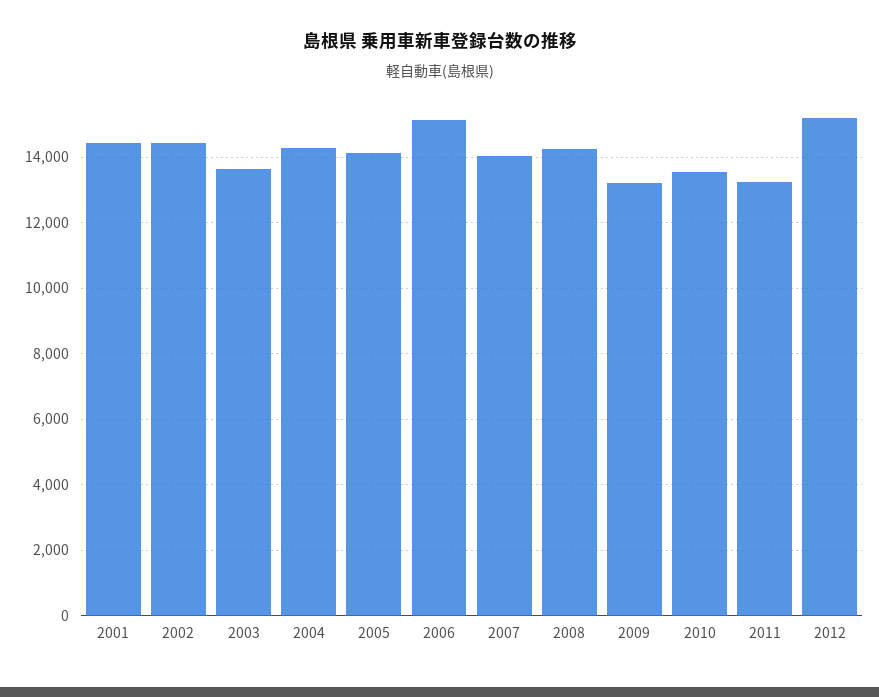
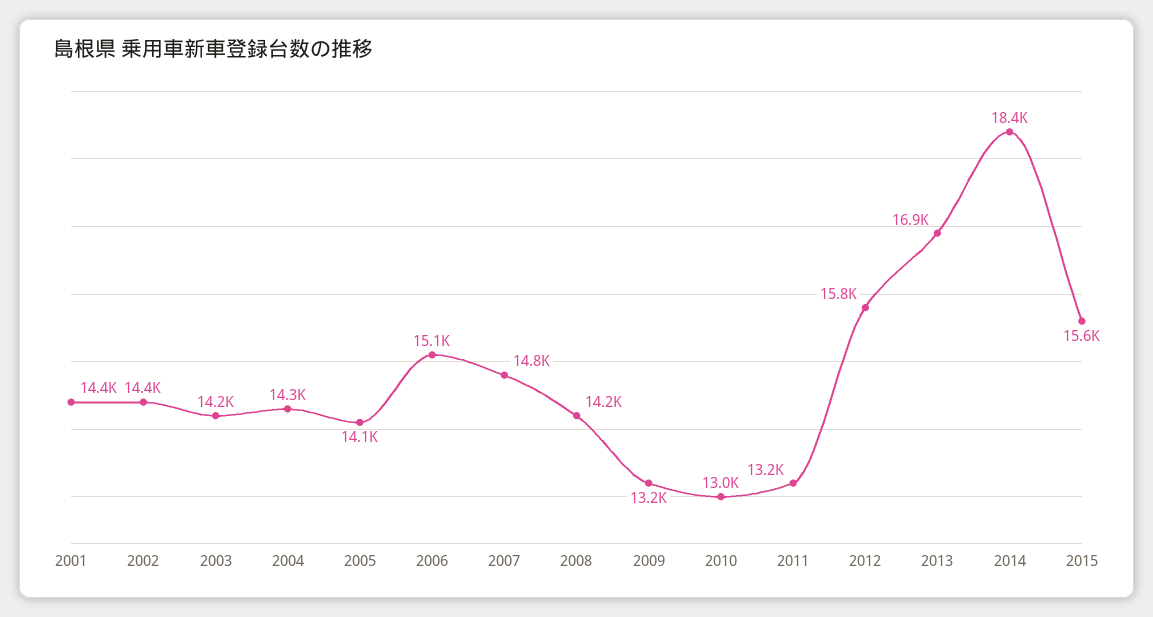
2003: 13600 -> 14200
2007: 14000 -> 14800
2010: 13600 -> 13000
2012: 15200 -> 15800
2013: none -> 16900
2014: none -> 18400
2015: none -> 15600

